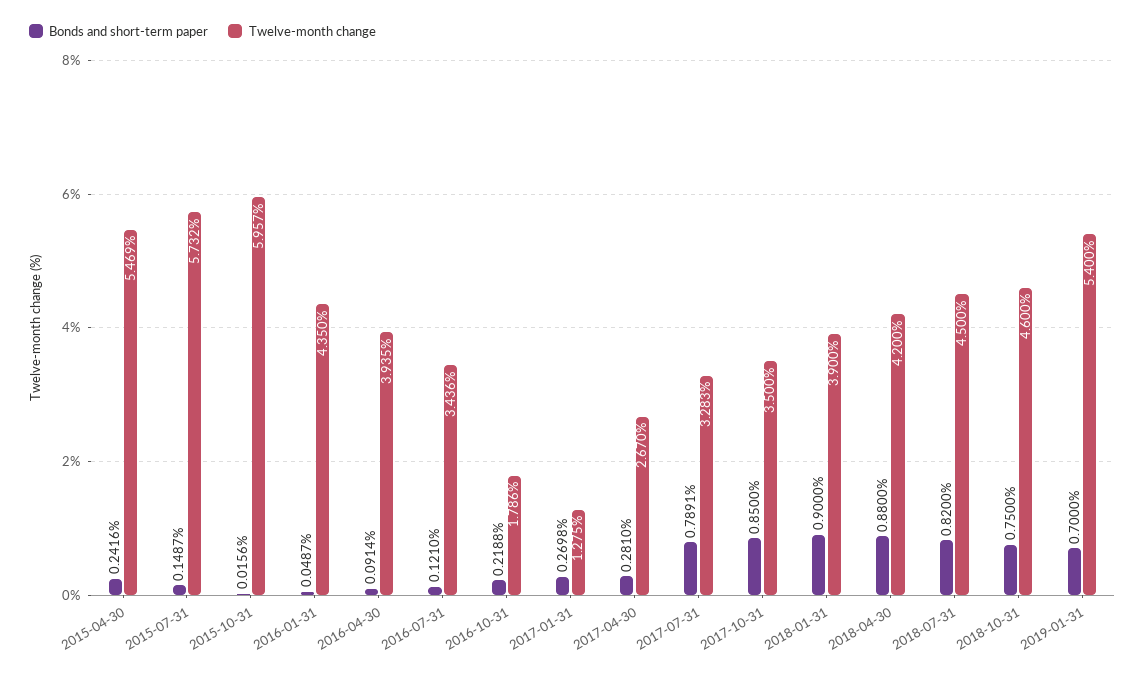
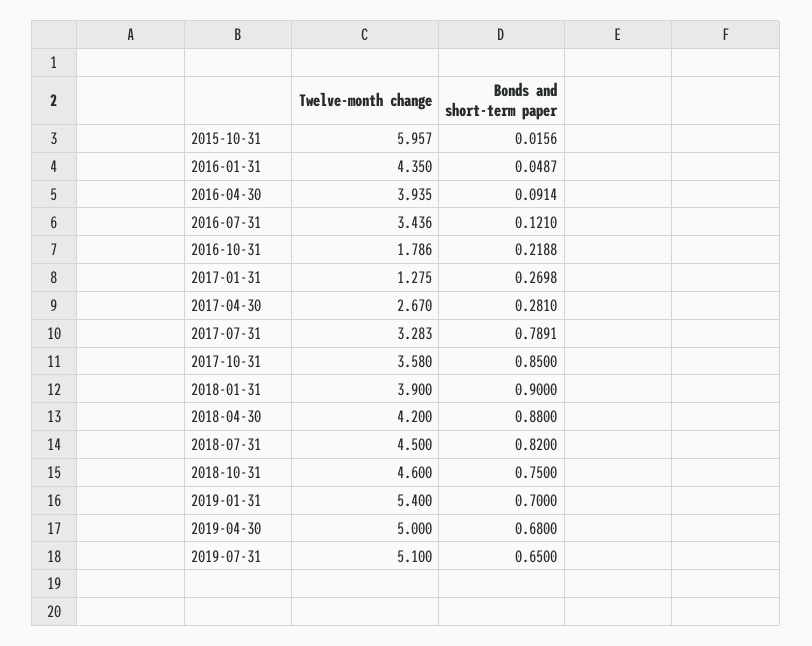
Bonds and short-term paper, 2015-04-30: 0.2416 -> none
Twelve-month change, 2015-04-30: 5.469 -> none
Bonds and short-term paper, 2015-07-31: 0.1487 -> none
Twelve-month change, 2015-07-31: 5.732 -> none
Twelve-month change, 2017-10-31: 3.5 -> 3.58
Twelve-month change, 2019-04-30: none -> 5
Bonds and short-term paper, 2019-04-30: none -> 0.68
Twelve-month change, 2019-07-31: none -> 5.1
Bonds and short-term paper, 2019-07-31: none -> 0.65

